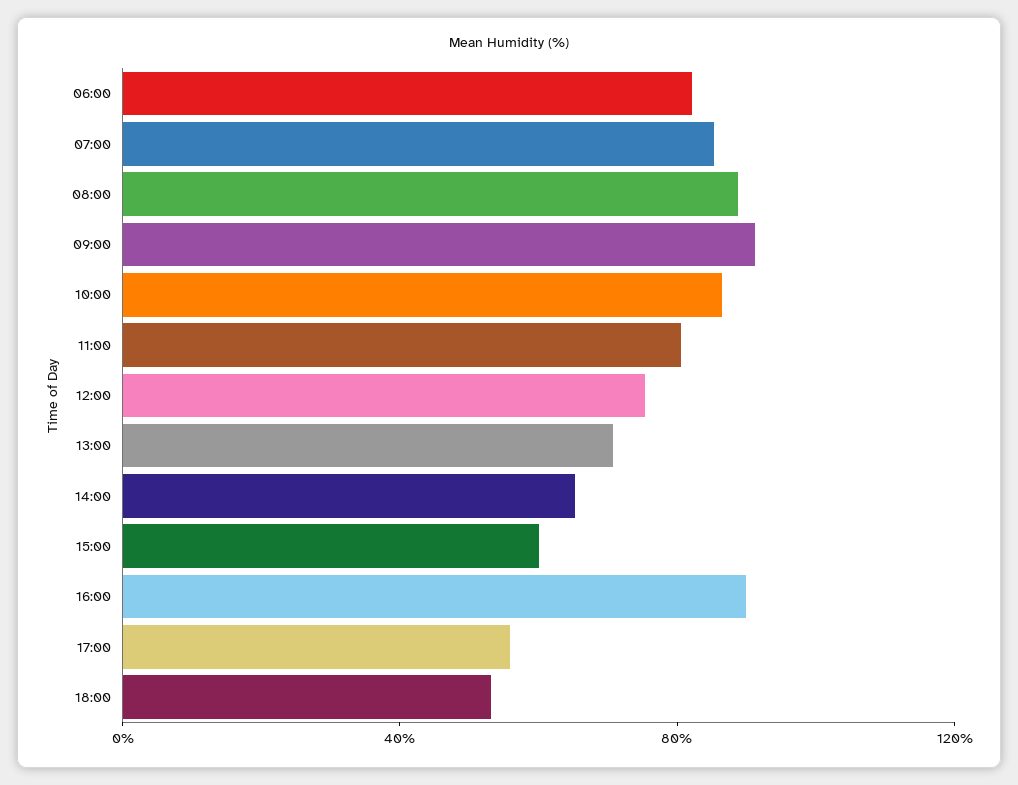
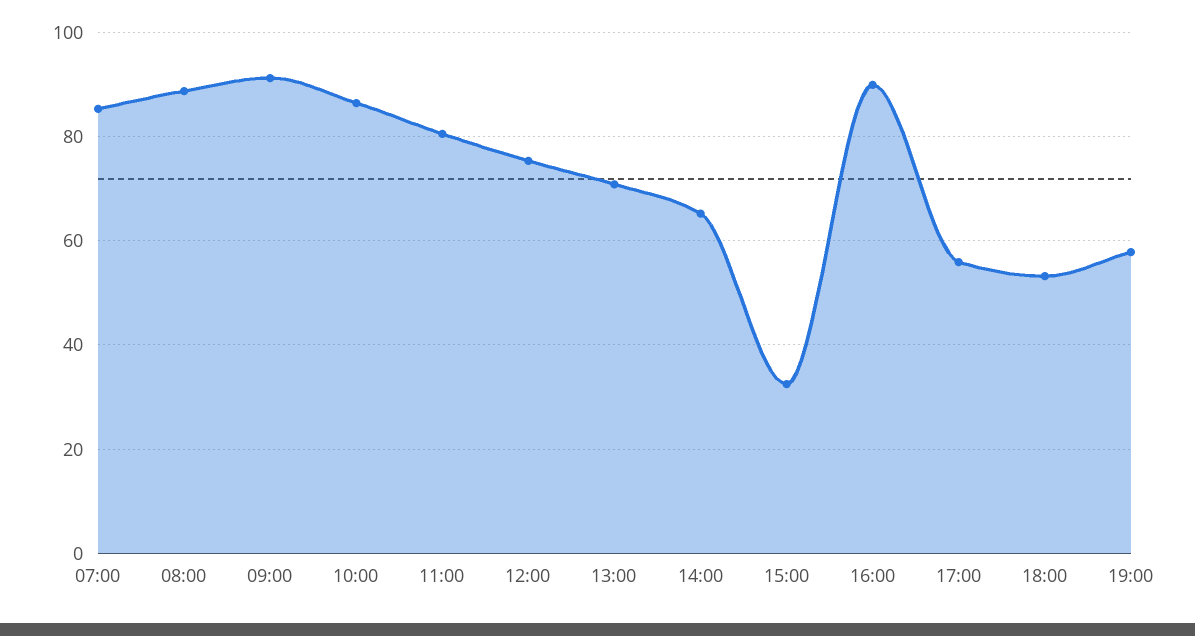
06:00: 80 -> none
15:00: 60 -> 32
19:00: none -> 58

